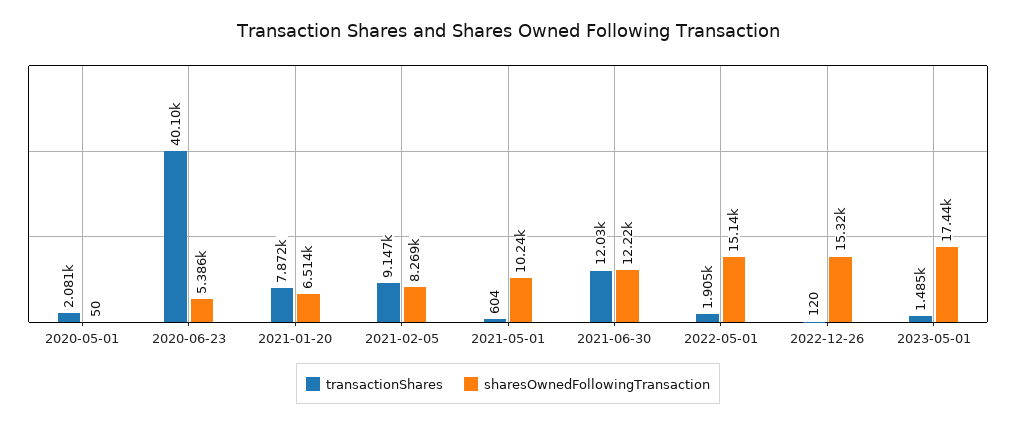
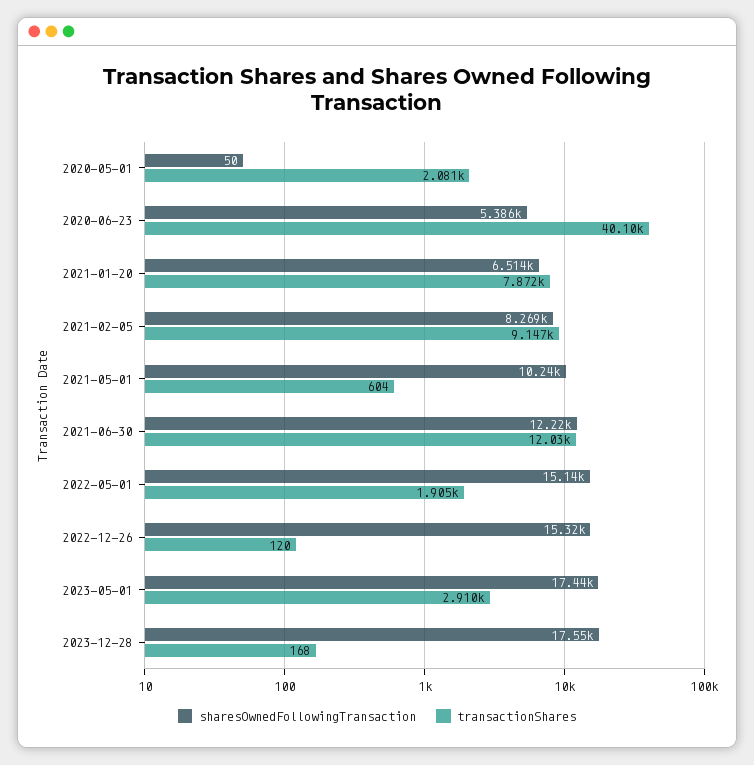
transactionShares, 2023-05-01: 1485 -> 2910
sharesOwnedFollowingTransaction, 2023-12-28: none -> 17550
transactionShares, 2023-12-28: none -> 168

